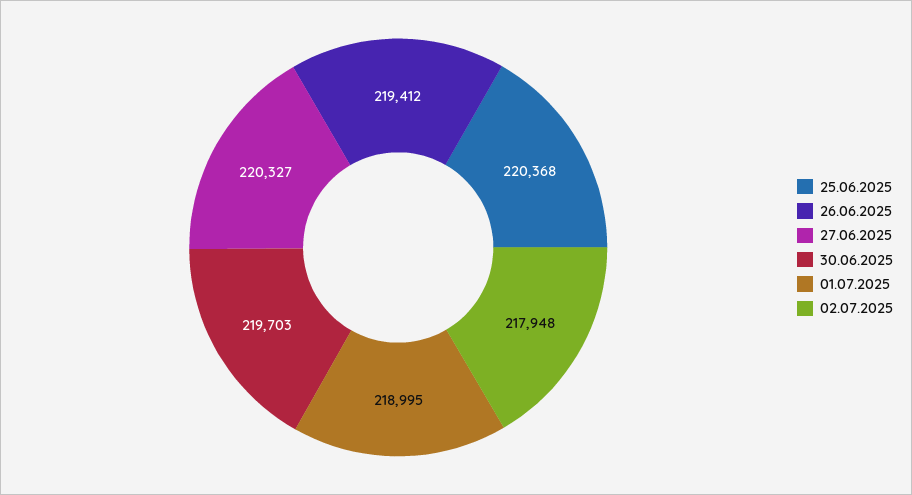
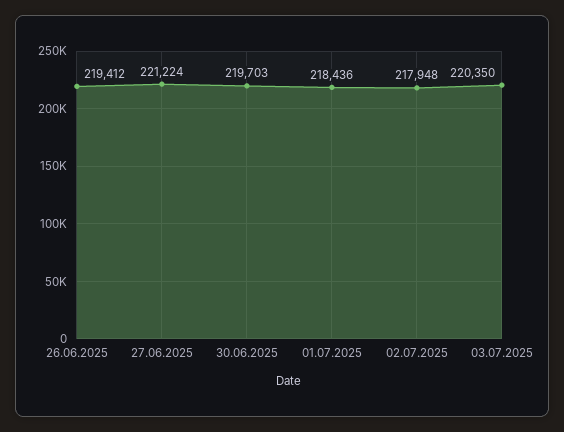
25.06.2025: 220368 -> none
27.06.2025: 220327 -> 221224
01.07.2025: 218995 -> 218436
03.07.2025: none -> 220350

